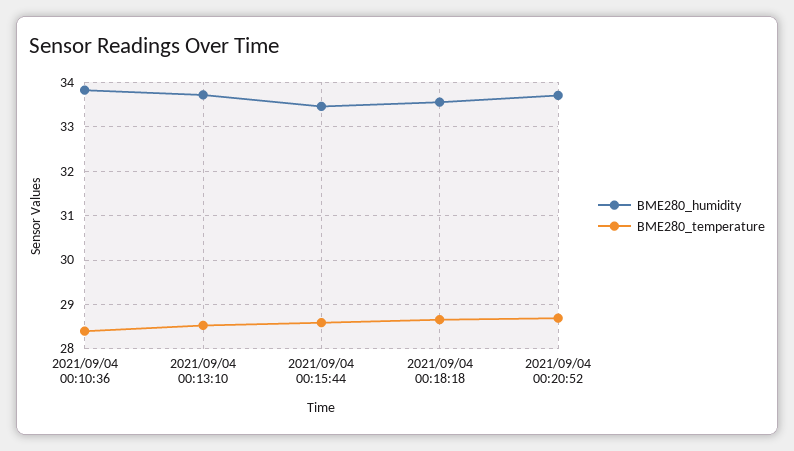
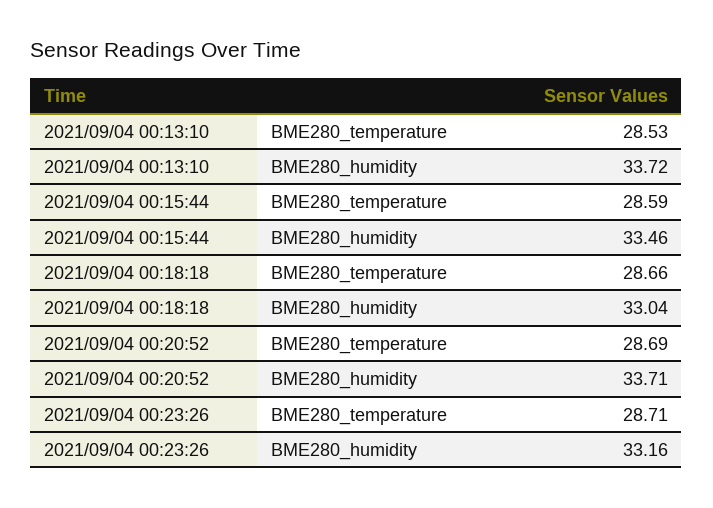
BME280_humidity, 2021/09/04 00:10:36: 33.8 -> none
BME280_temperature, 2021/09/04 00:10:36: 28.4 -> none
BME280_humidity, 2021/09/04 00:18:18: 33.6 -> 33.04
BME280_temperature, 2021/09/04 00:23:26: none -> 28.71
BME280_humidity, 2021/09/04 00:23:26: none -> 33.16

